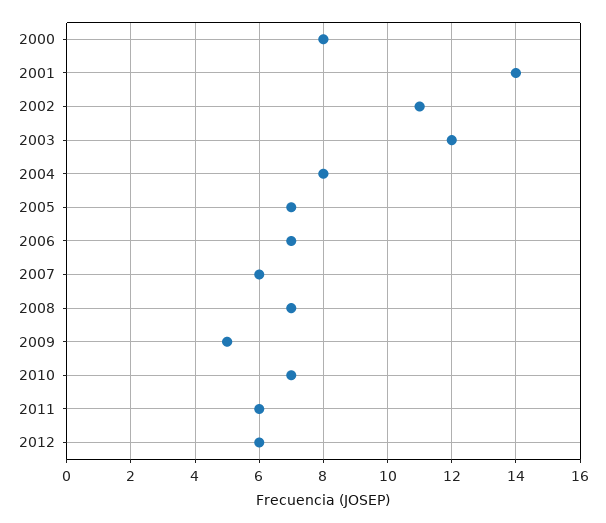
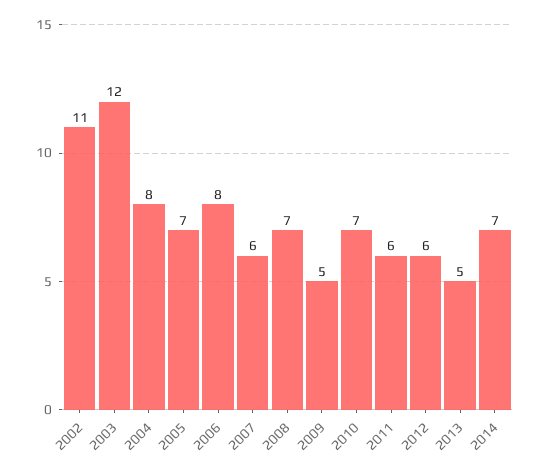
2000: 8 -> none
2001: 14 -> none
2006: 7 -> 8
2013: none -> 5
2014: none -> 7

